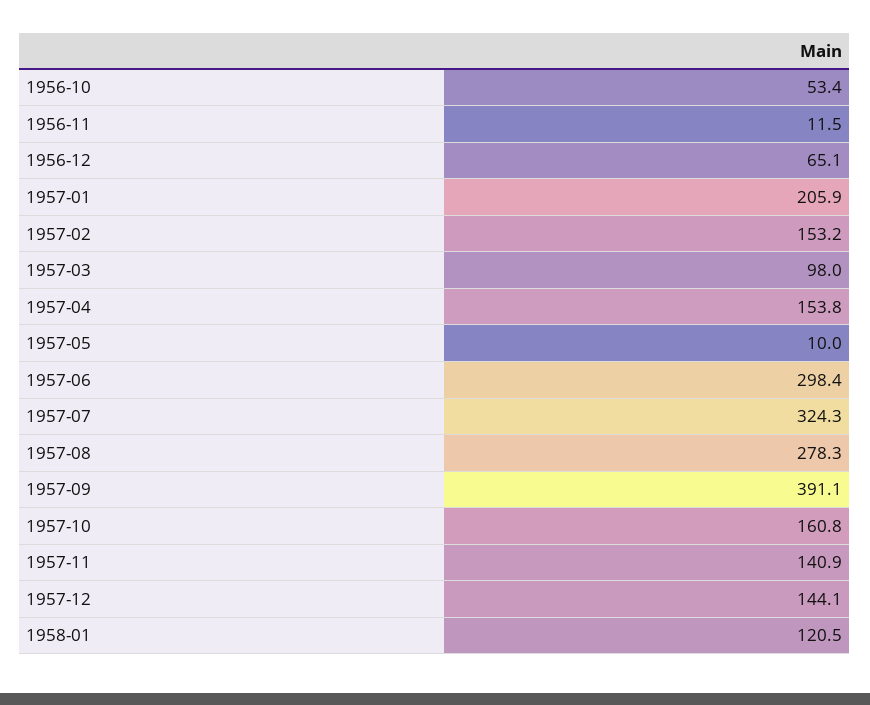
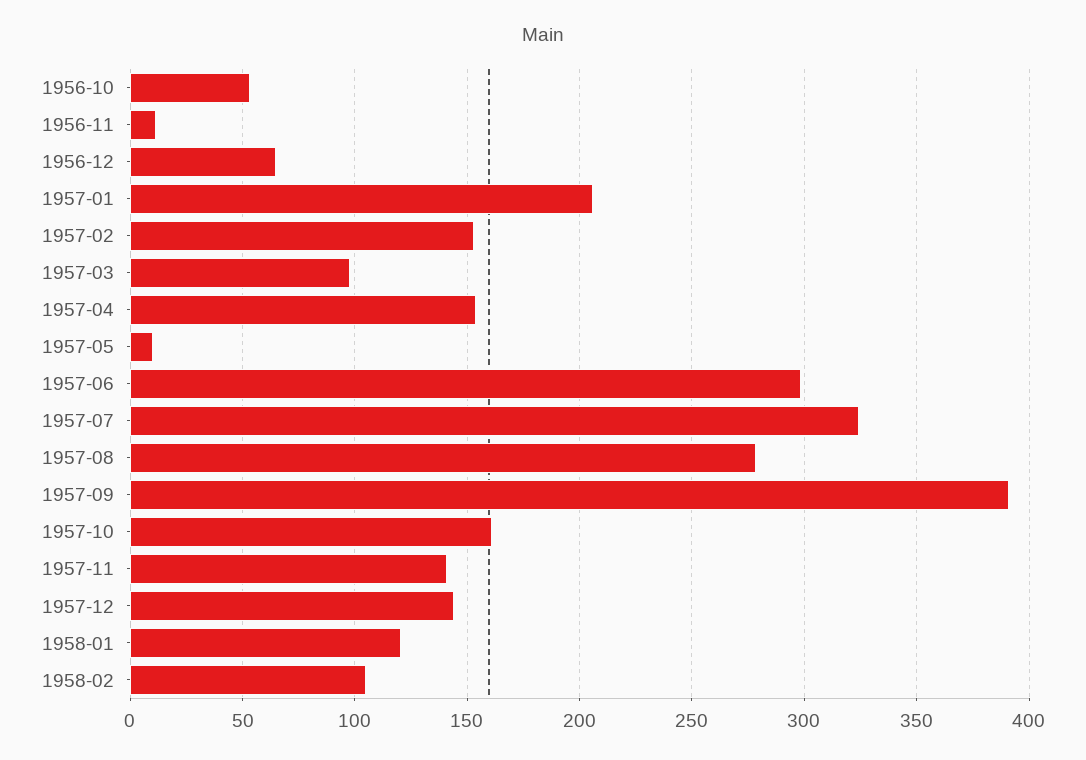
1958-02: none -> 105

